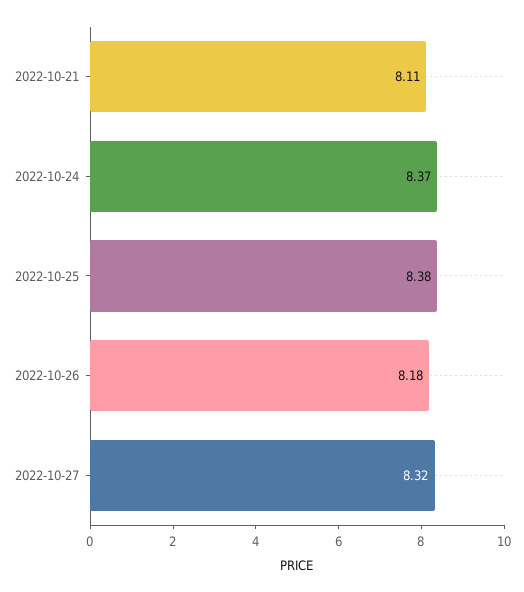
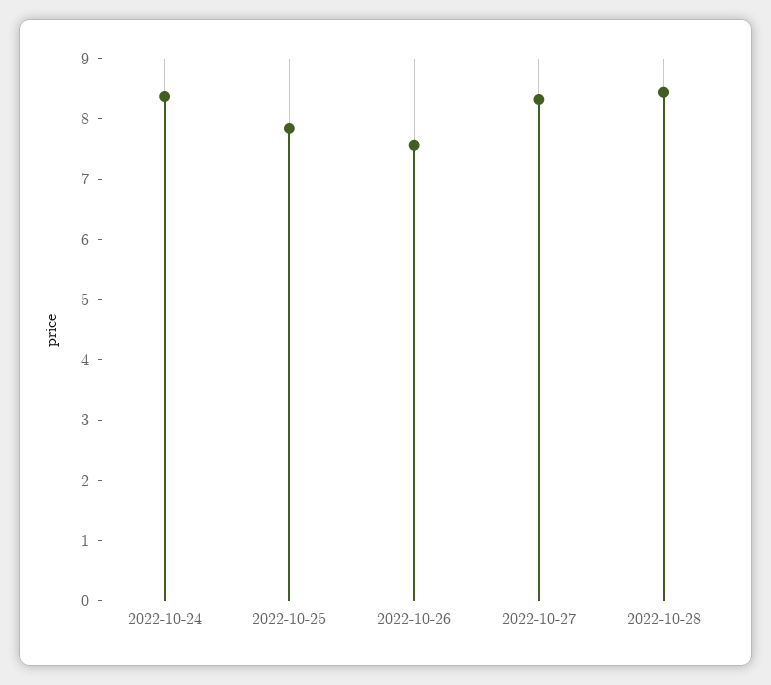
2022-10-21: 8.11 -> none
2022-10-25: 8.38 -> 7.8
2022-10-26: 8.18 -> 7.6
2022-10-28: none -> 8.4

